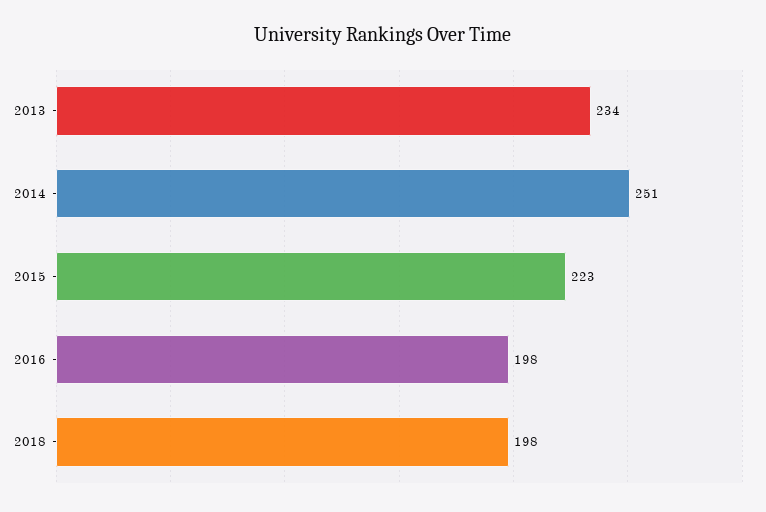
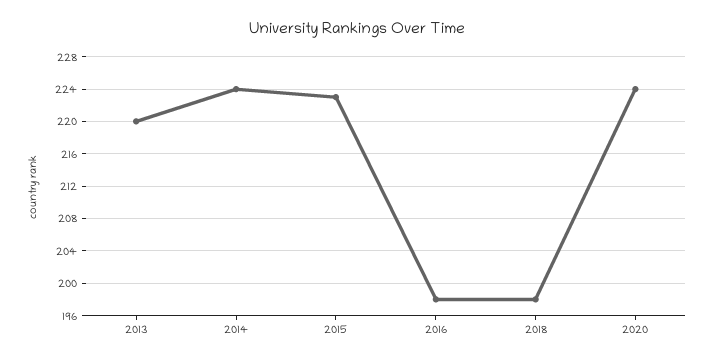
2013: 234 -> 220
2014: 251 -> 224
2020: none -> 224

